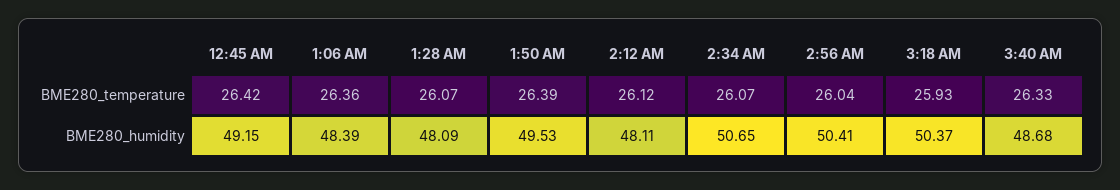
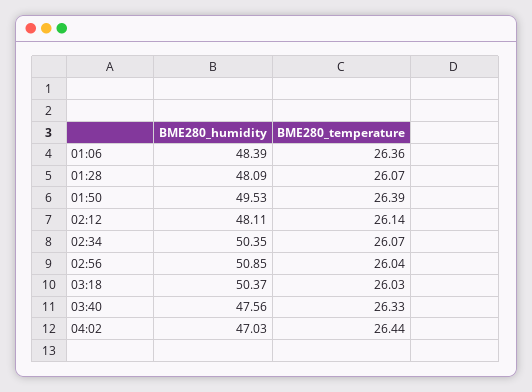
12:45 AM, BME280_temperature: 26.42 -> none
2:12 AM, BME280_temperature: 26.12 -> 26.14
3:18 AM, BME280_temperature: 25.93 -> 26.03
12:45 AM, BME280_humidity: 49.15 -> none
2:34 AM, BME280_humidity: 50.65 -> 50.35
2:56 AM, BME280_humidity: 50.41 -> 50.85
3:40 AM, BME280_humidity: 48.68 -> 47.56
04:02, BME280_humidity: none -> 47.03
04:02, BME280_temperature: none -> 26.44

